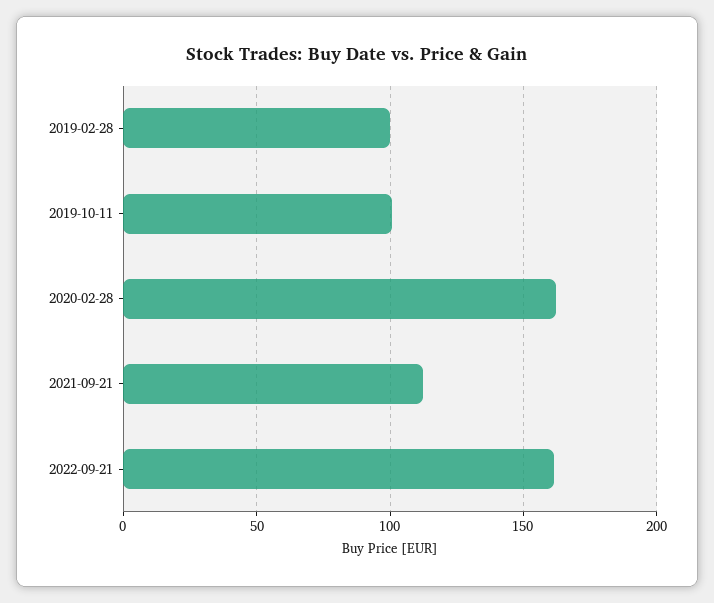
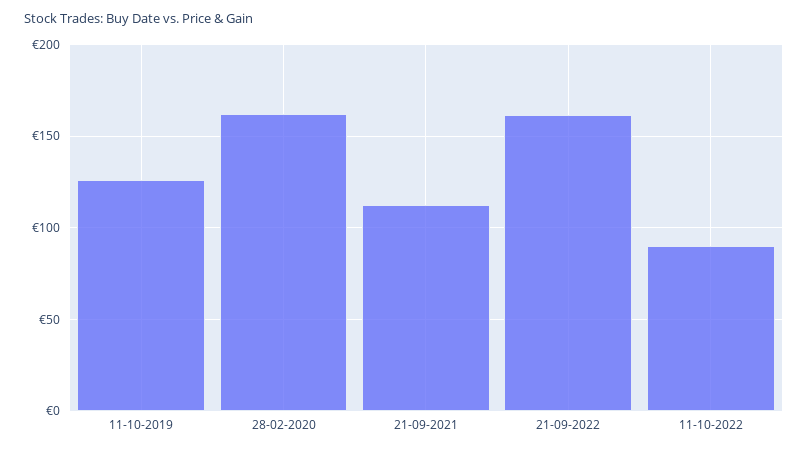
2019-02-28: 100 -> none
2019-10-11: 100 -> 125
11-10-2022: none -> 90

